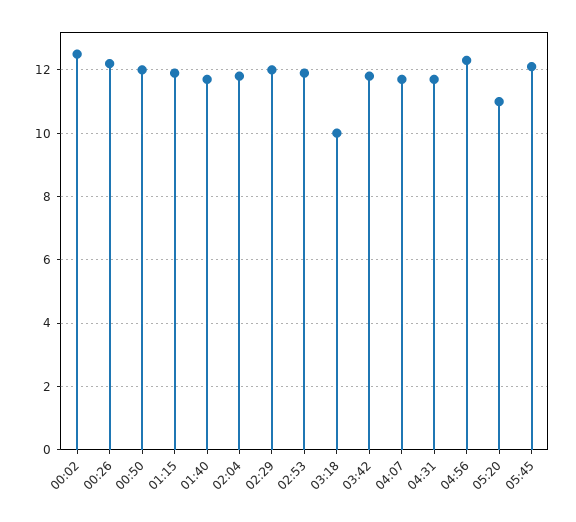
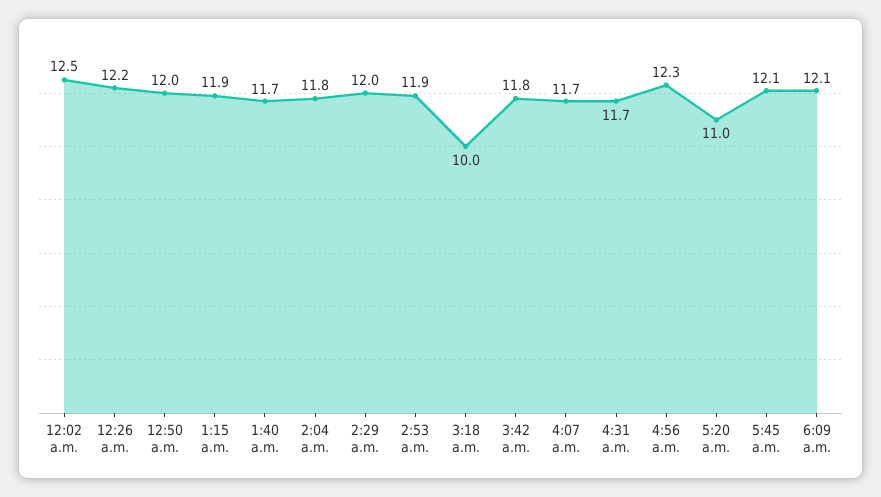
6:09 a.m.: none -> 12.1

